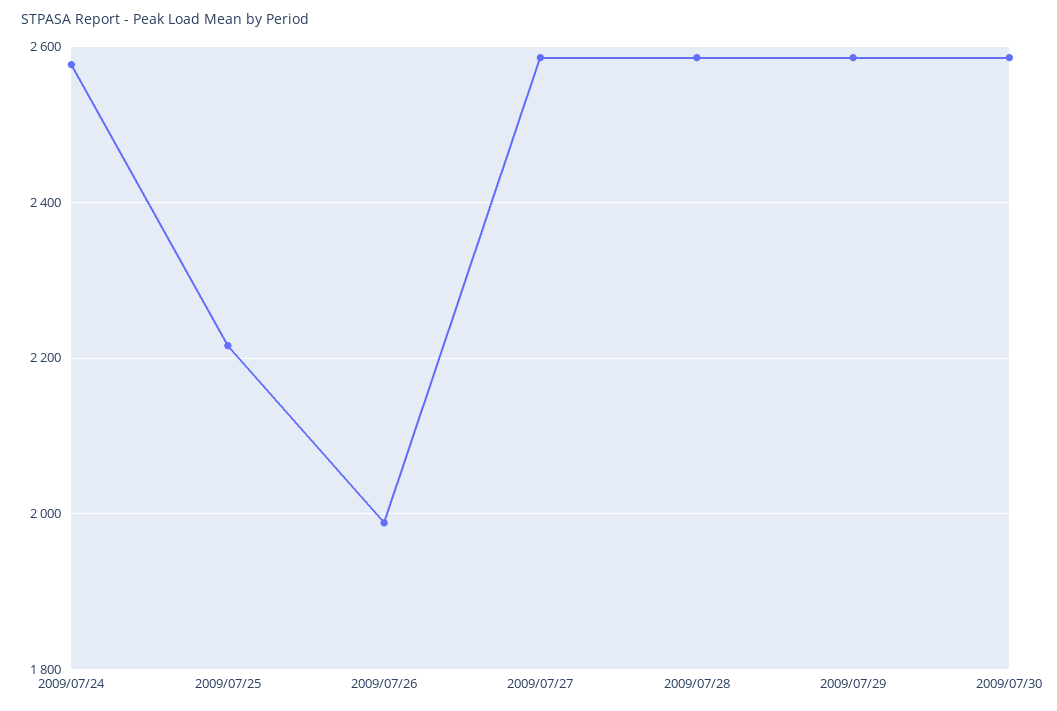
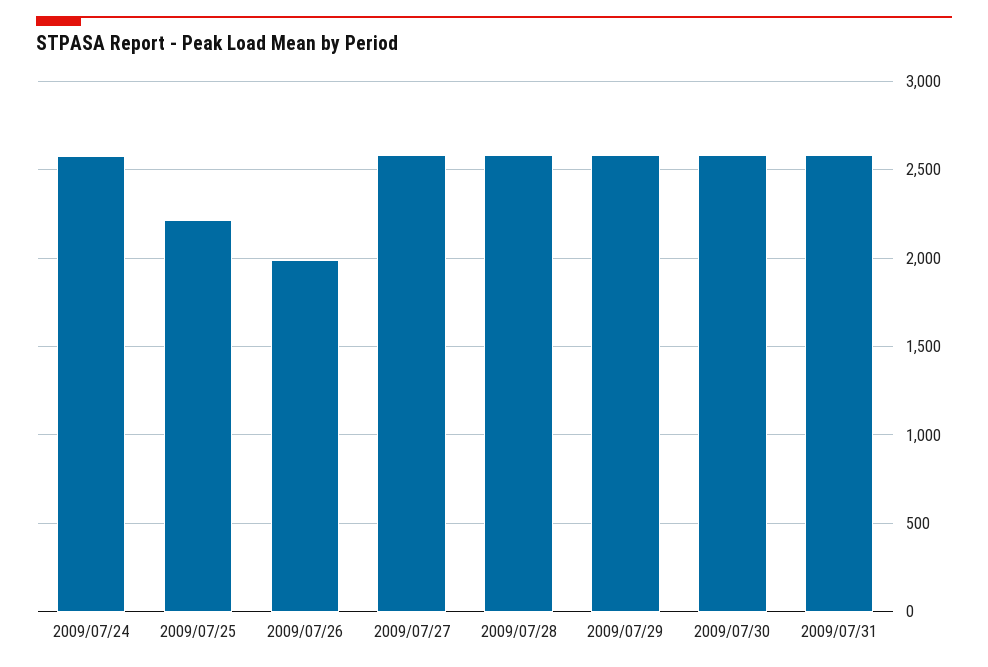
2009/07/31: none -> 2600

